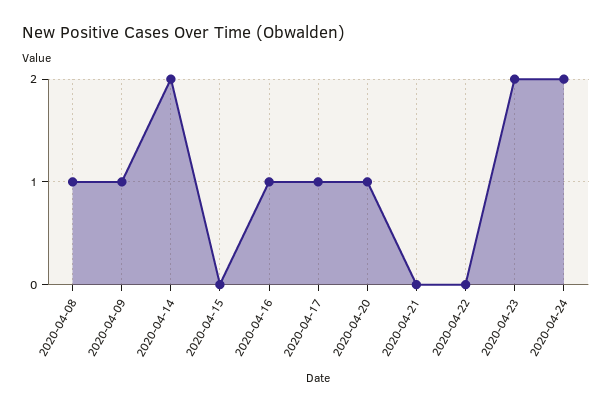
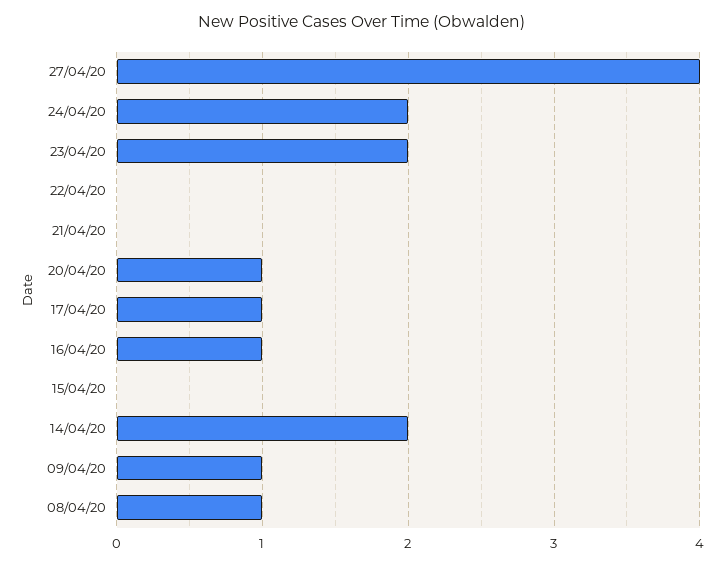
27/04/20: none -> 4

